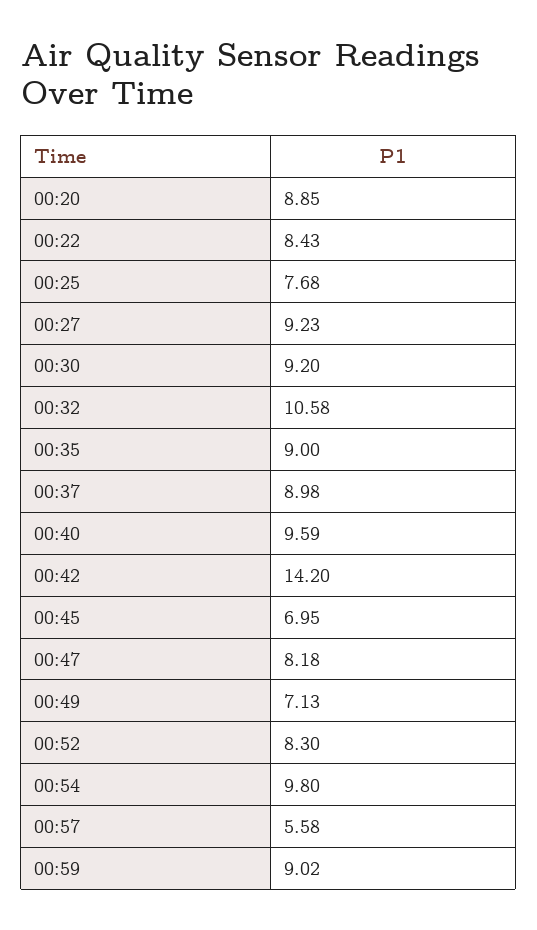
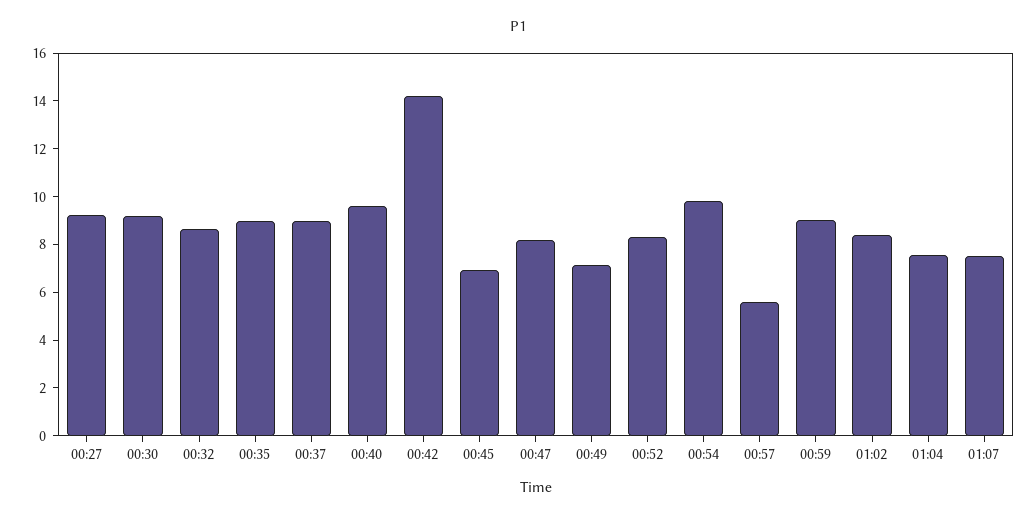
00:20: 8.85 -> none
00:22: 8.43 -> none
00:25: 7.68 -> none
00:32: 10.58 -> 8.5
01:02: none -> 8.5
01:04: none -> 7.5
01:07: none -> 7.5

